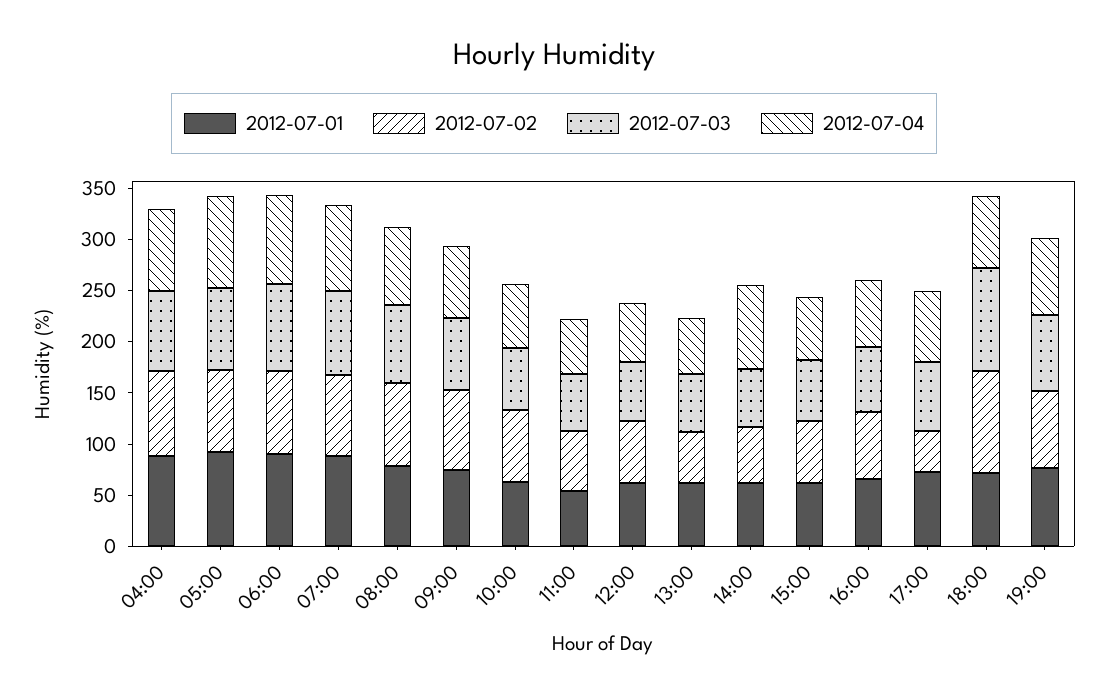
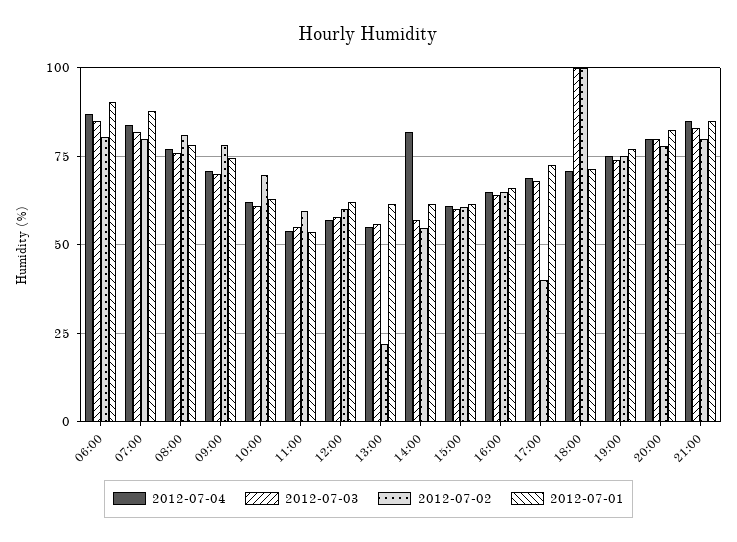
2012-07-01, 04:00: 90 -> none
2012-07-02, 04:00: 80 -> none
2012-07-03, 04:00: 80 -> none
2012-07-04, 04:00: 80 -> none
2012-07-01, 05:00: 90 -> none
2012-07-02, 05:00: 80 -> none
2012-07-03, 05:00: 80 -> none
2012-07-04, 05:00: 90 -> none
2012-07-02, 13:00: 50 -> 22.5
2012-07-04, 20:00: none -> 80
2012-07-03, 20:00: none -> 80
2012-07-02, 20:00: none -> 77.5
2012-07-01, 20:00: none -> 82.5
2012-07-04, 21:00: none -> 85
2012-07-03, 21:00: none -> 82.5
2012-07-02, 21:00: none -> 80
2012-07-01, 21:00: none -> 85

